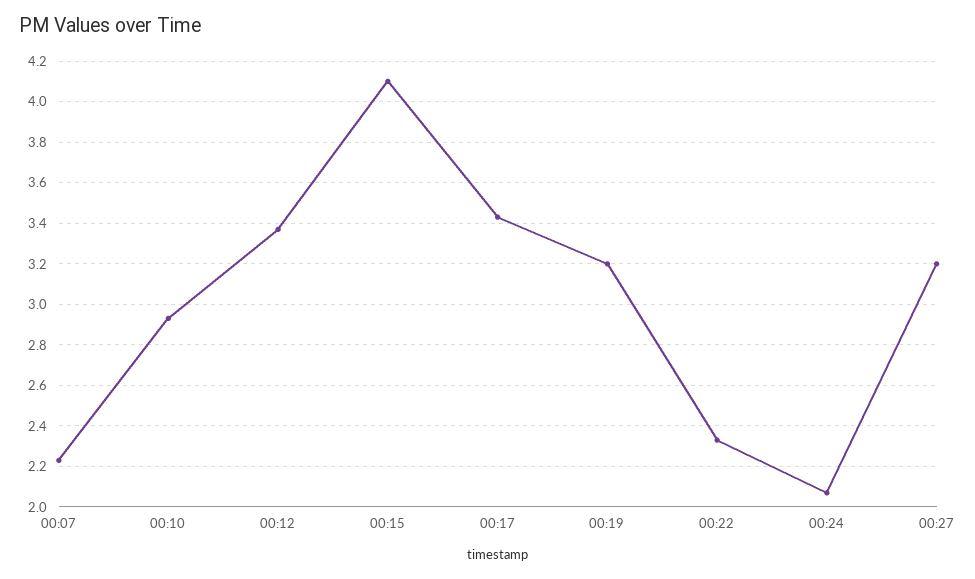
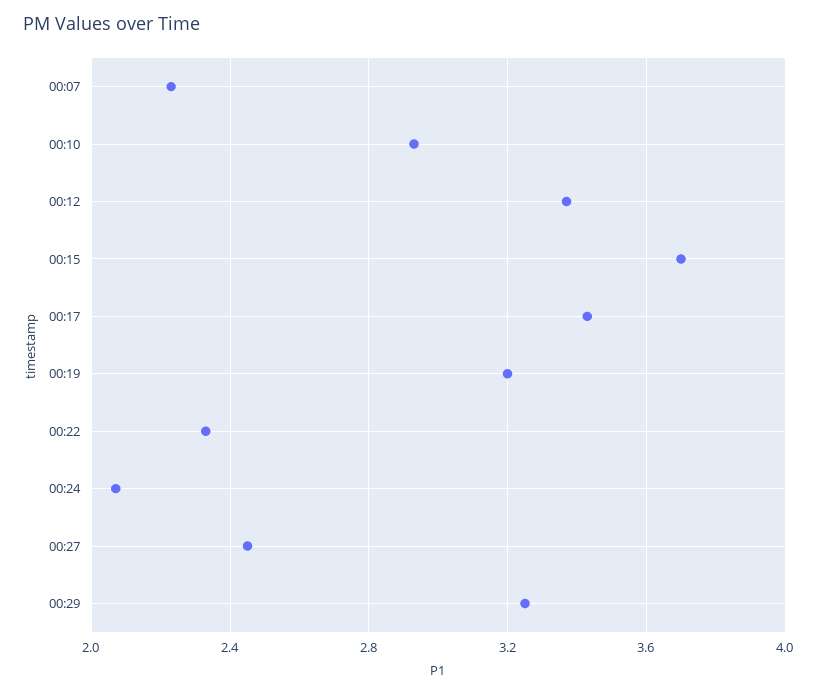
00:15: 4.1 -> 3.7
00:27: 3.2 -> 2.45
00:29: none -> 3.25

